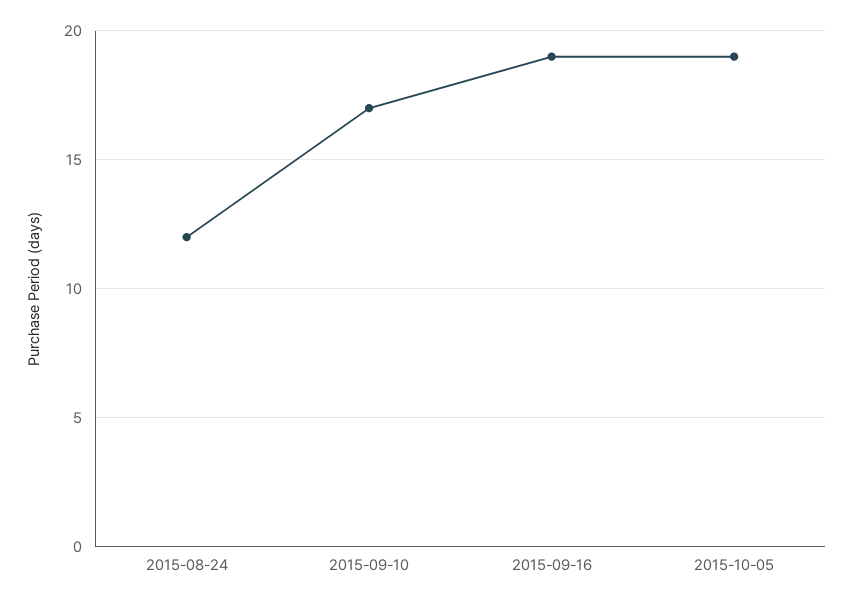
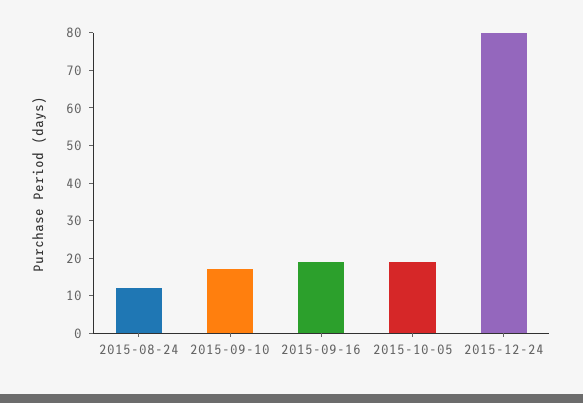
2015-12-24: none -> 80

